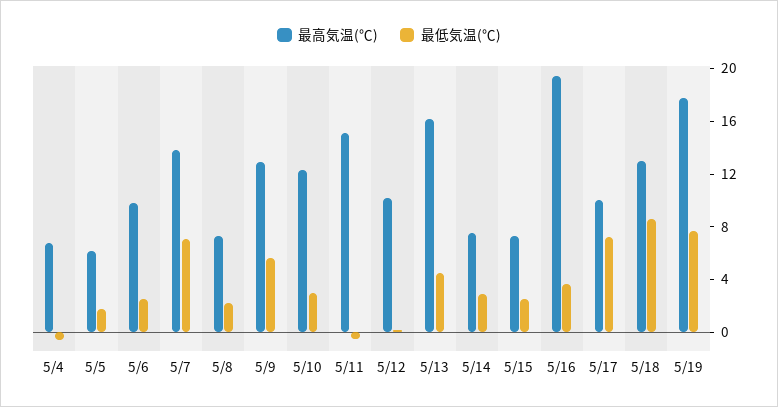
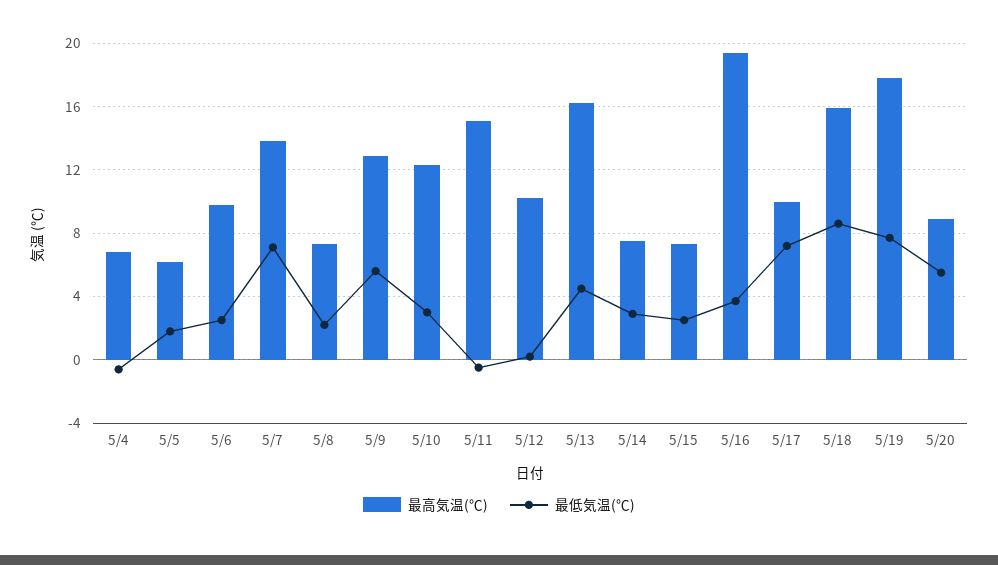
最高気温(℃), 5/18: 13 -> 16
最高気温(℃), 5/20: none -> 9
最低気温(℃), 5/20: none -> 5.5

